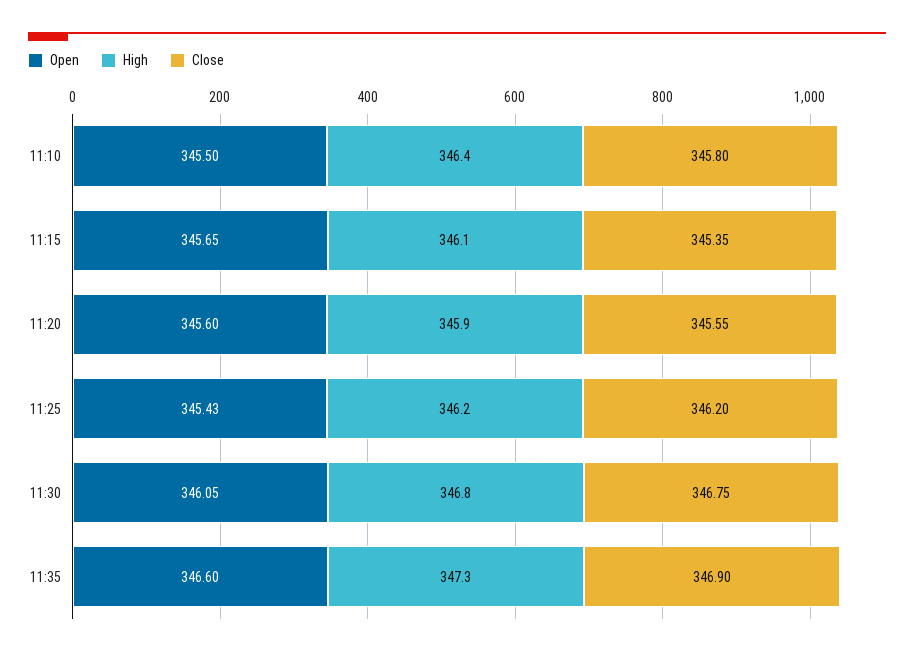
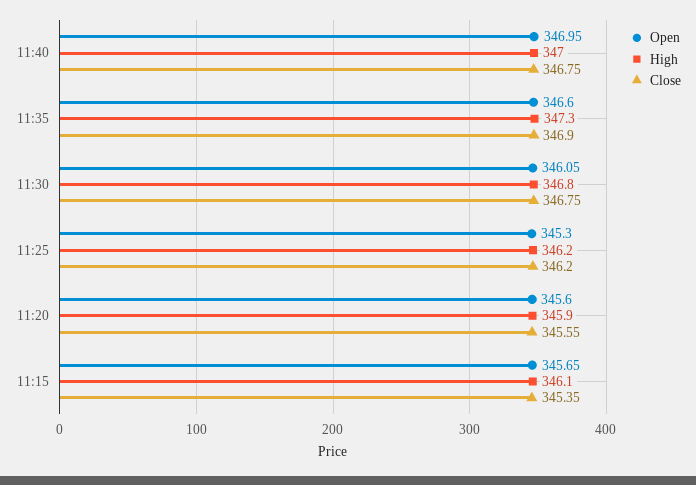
Open, 11:10: 345.5 -> none
High, 11:10: 346.4 -> none
Close, 11:10: 345.8 -> none
Open, 11:25: 345.43 -> 345.3
Open, 11:40: none -> 346.95
High, 11:40: none -> 347
Close, 11:40: none -> 346.75

